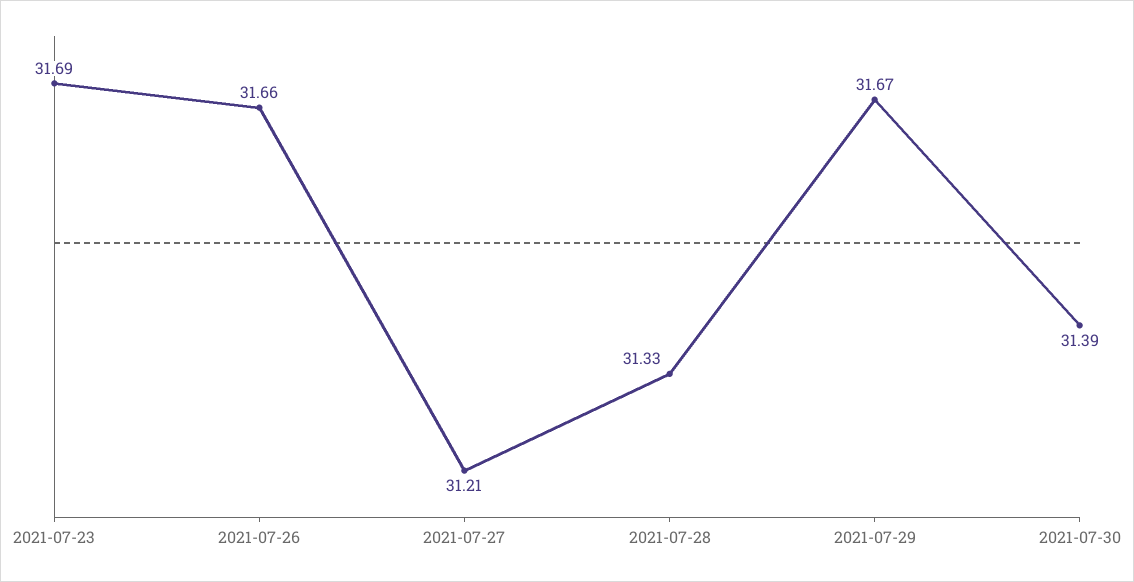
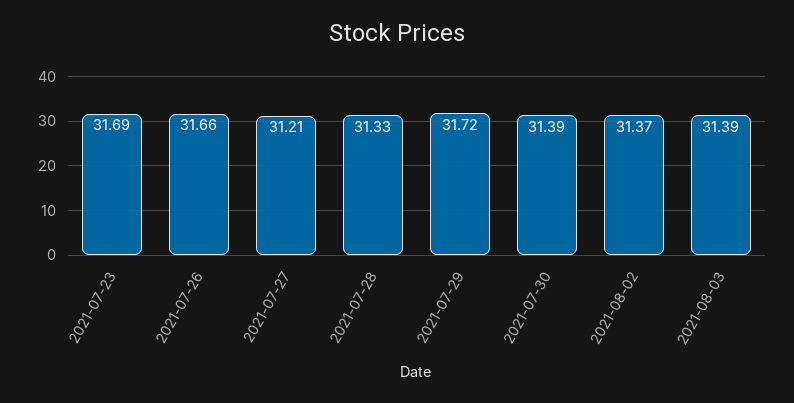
2021-07-29: 31.67 -> 31.72
2021-08-02: none -> 31.37
2021-08-03: none -> 31.39

